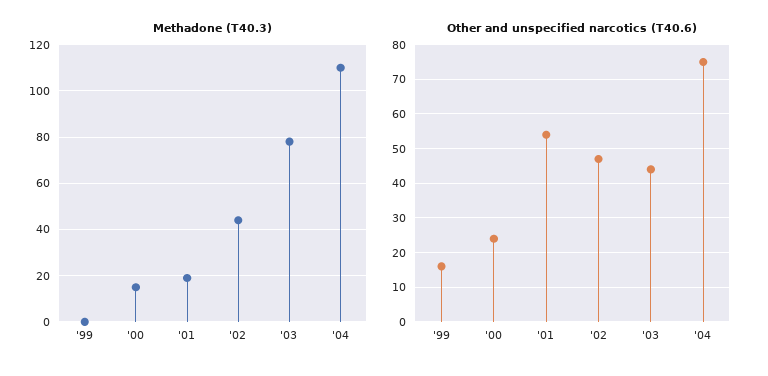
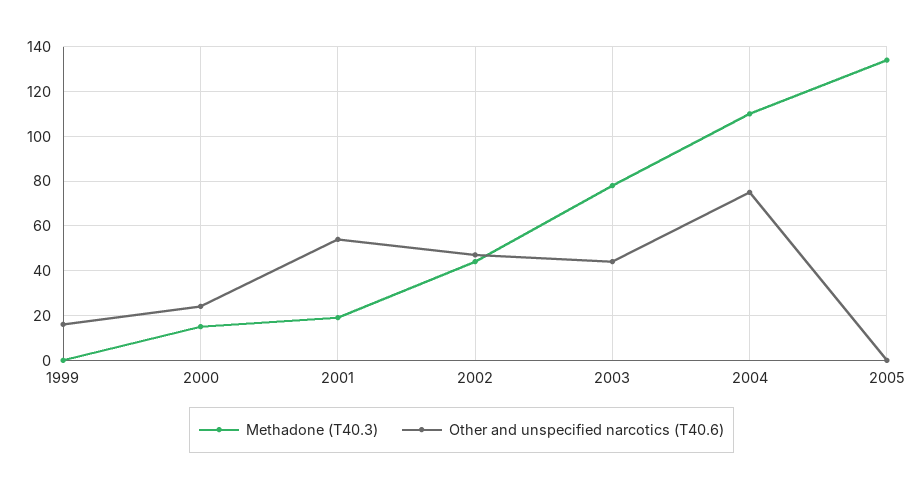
Methadone (T40.3), 2005: none -> 135
Other and unspecified narcotics (T40.6), 2005: none -> 0

